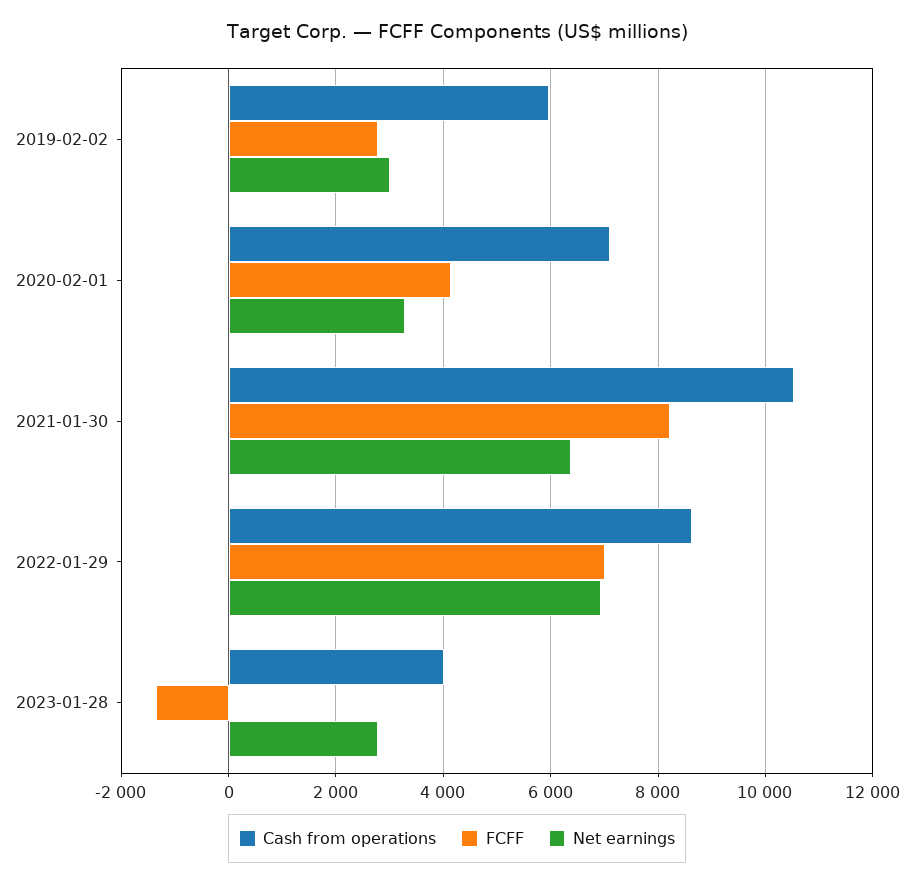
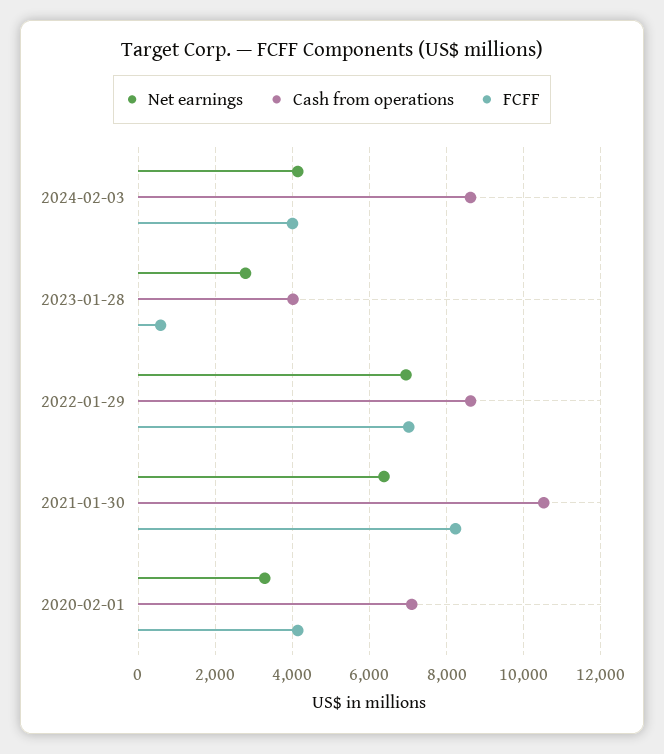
Cash from operations, 2019-02-02: 6000 -> none
FCFF, 2019-02-02: 2800 -> none
Net earnings, 2019-02-02: 3000 -> none
FCFF, 2023-01-28: -1400 -> 600
Net earnings, 2024-02-03: none -> 4200
Cash from operations, 2024-02-03: none -> 8600
FCFF, 2024-02-03: none -> 4000

